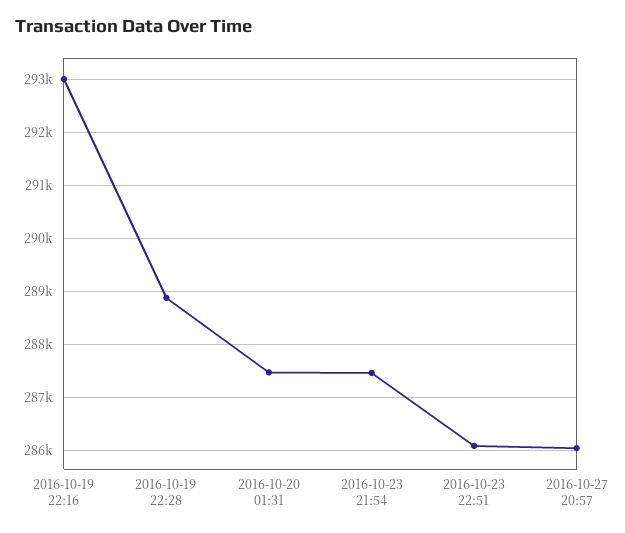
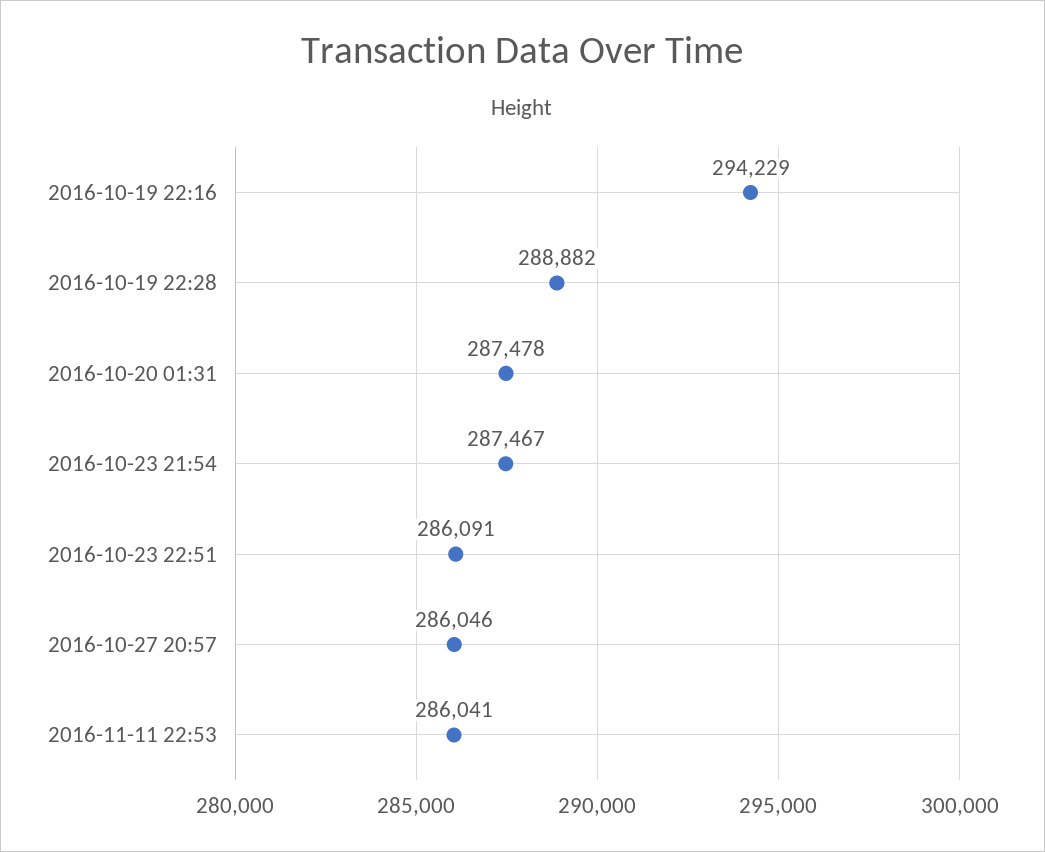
2016-10-19 22:16: 293000 -> 294229
2016-11-11 22:53: none -> 286041

